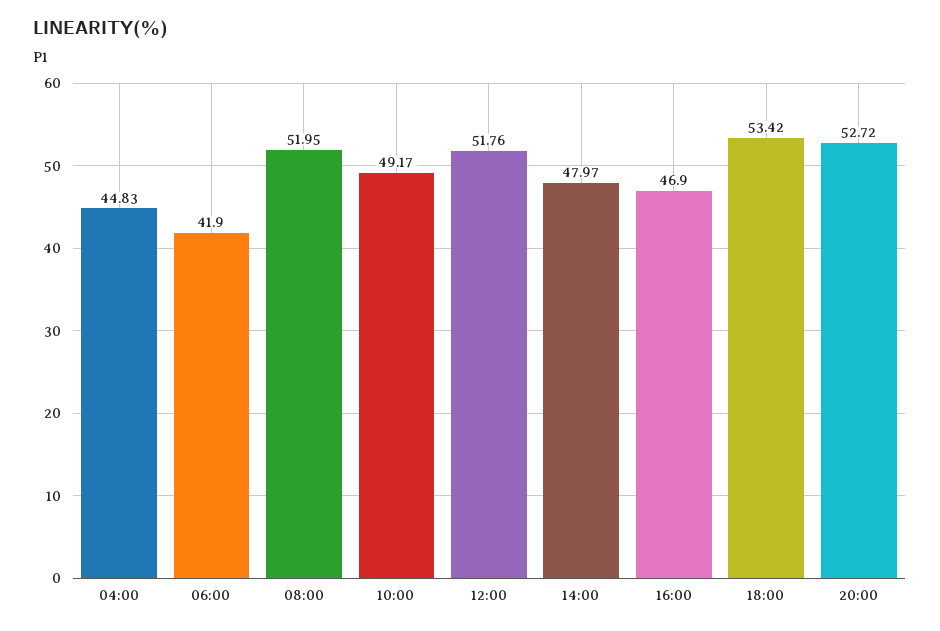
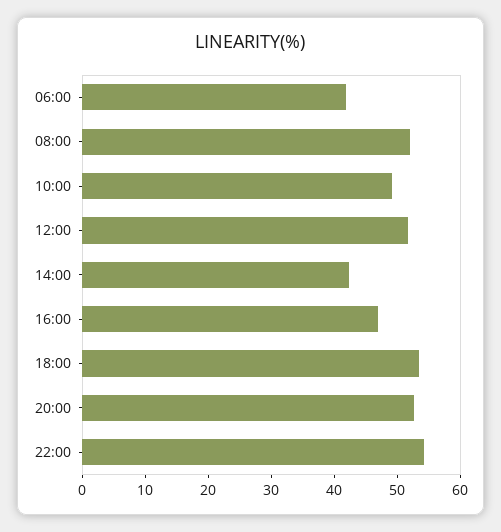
04:00: 44.83 -> none
14:00: 47.97 -> 42
22:00: none -> 54

